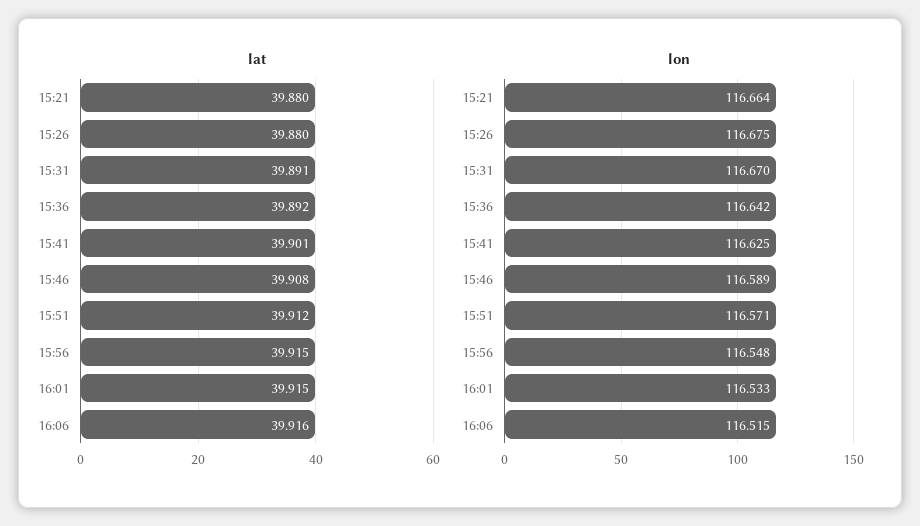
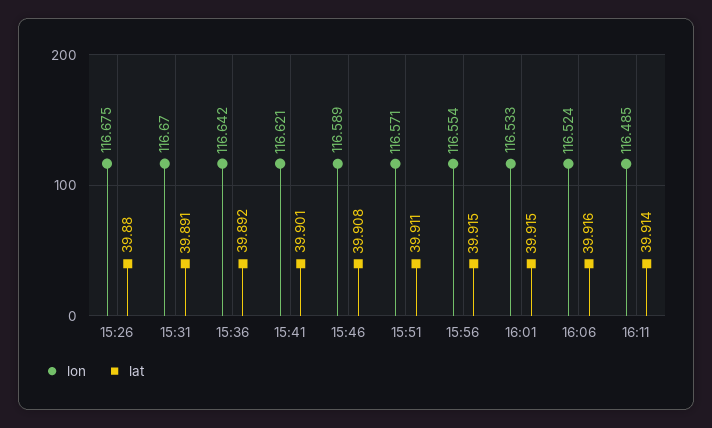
lat, 15:21: 39.88 -> none
lat, 15:51: 39.912 -> 39.911
lon, 15:21: 116.664 -> none
lon, 15:41: 116.625 -> 116.621
lon, 15:56: 116.548 -> 116.554
lon, 16:06: 116.515 -> 116.524
lon, 16:11: none -> 116.485
lat, 16:11: none -> 39.914

